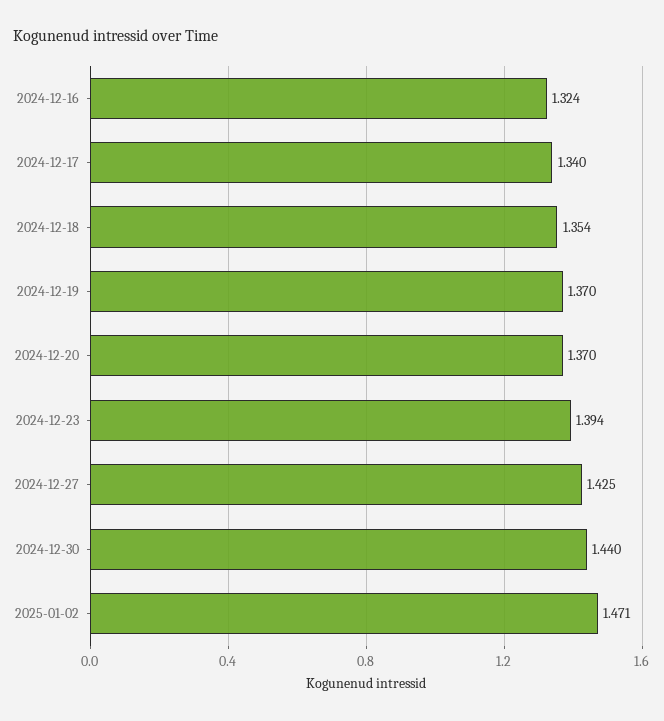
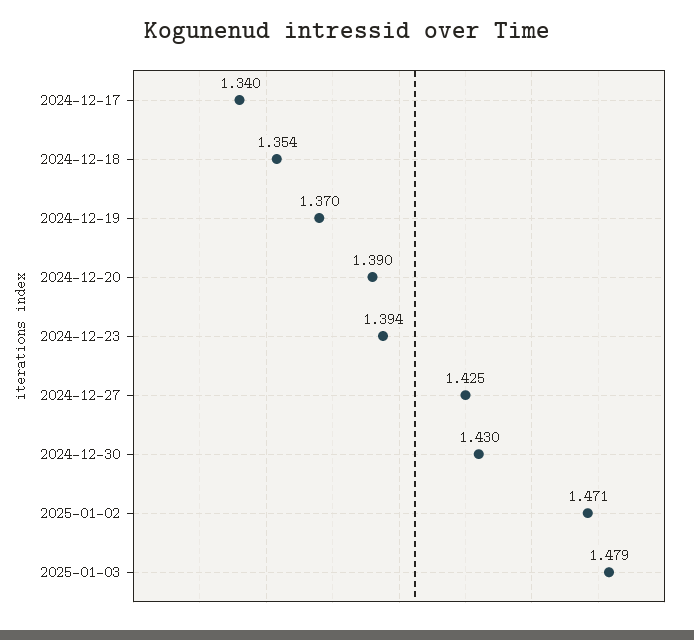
2024-12-16: 1.324 -> none
2024-12-20: 1.37 -> 1.39
2024-12-30: 1.44 -> 1.43
2025-01-03: none -> 1.479

